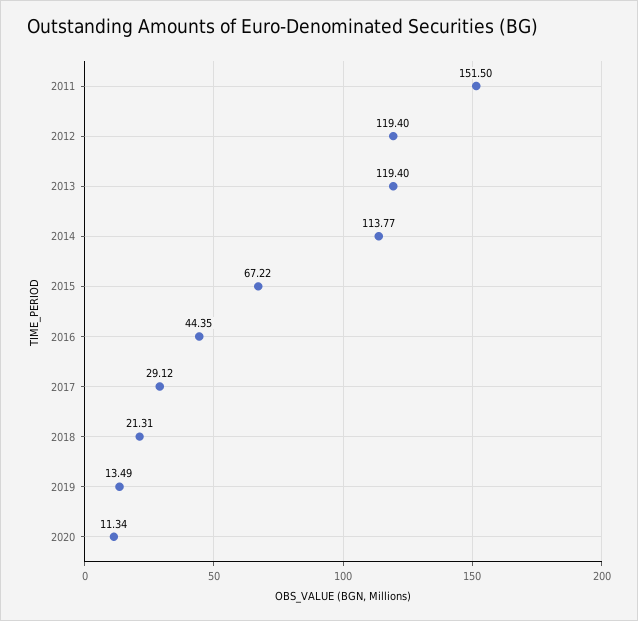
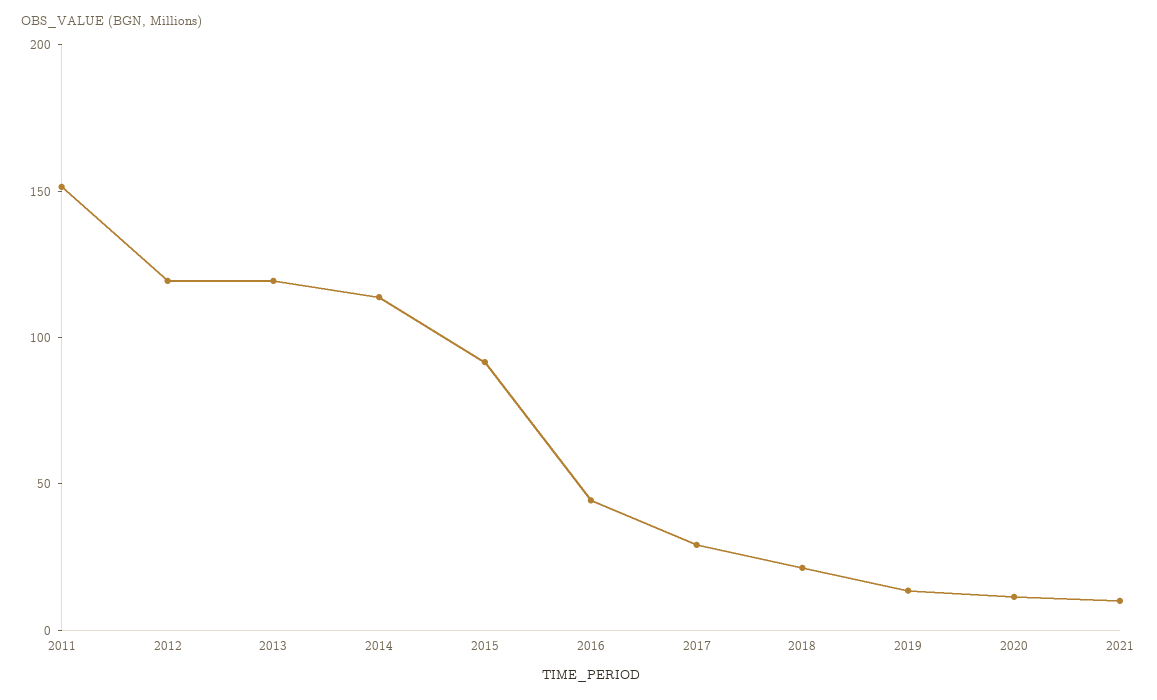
2015: 67.22 -> 90
2021: none -> 10

